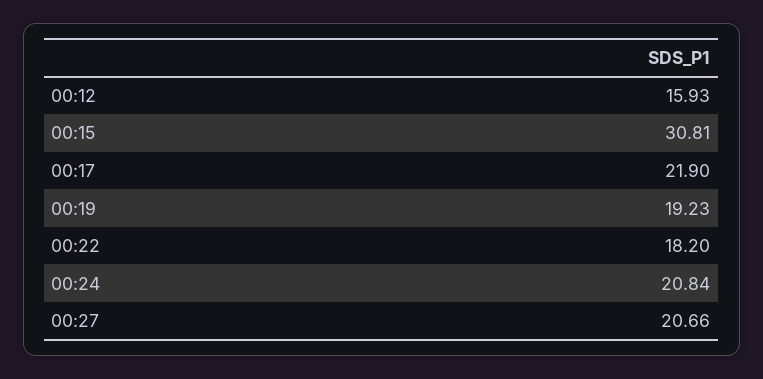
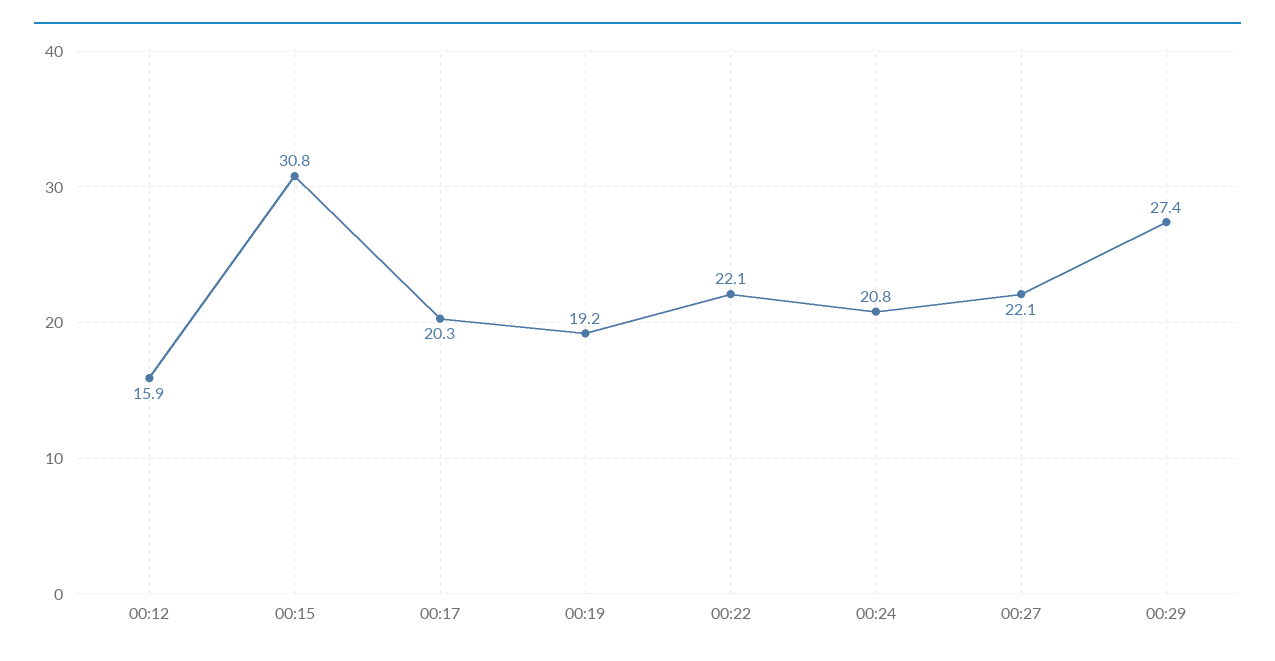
00:17: 21.9 -> 20.3
00:22: 18.2 -> 22.1
00:27: 20.66 -> 22.1
00:29: none -> 27.4

